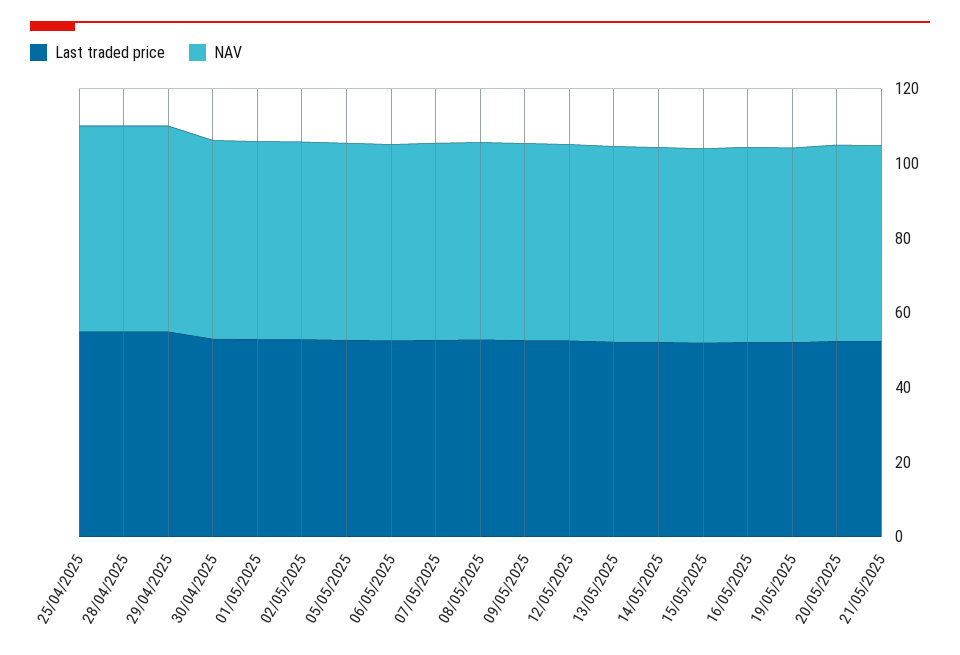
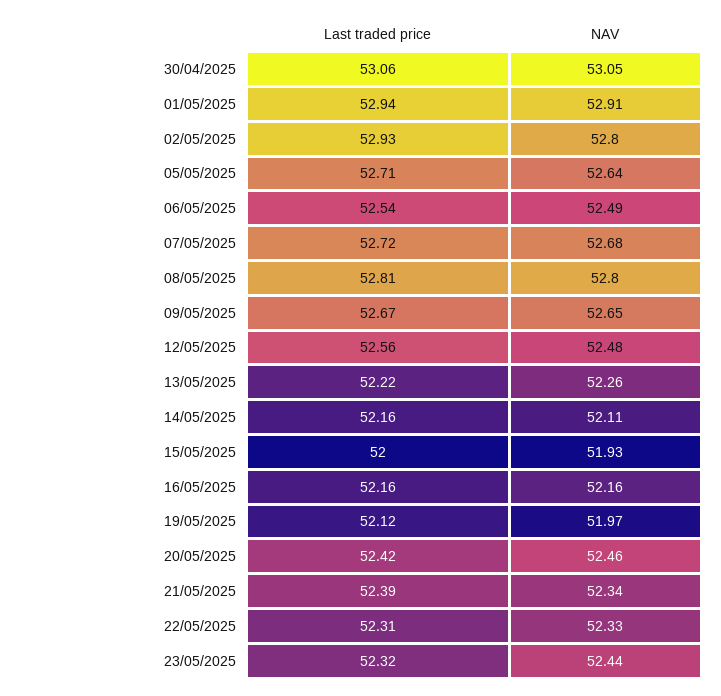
Last traded price, 25/04/2025: 55 -> none
NAV, 25/04/2025: 55 -> none
Last traded price, 28/04/2025: 55 -> none
NAV, 28/04/2025: 55 -> none
Last traded price, 29/04/2025: 55 -> none
NAV, 29/04/2025: 55 -> none
Last traded price, 22/05/2025: none -> 52.31
NAV, 22/05/2025: none -> 52.33
Last traded price, 23/05/2025: none -> 52.32
NAV, 23/05/2025: none -> 52.44

